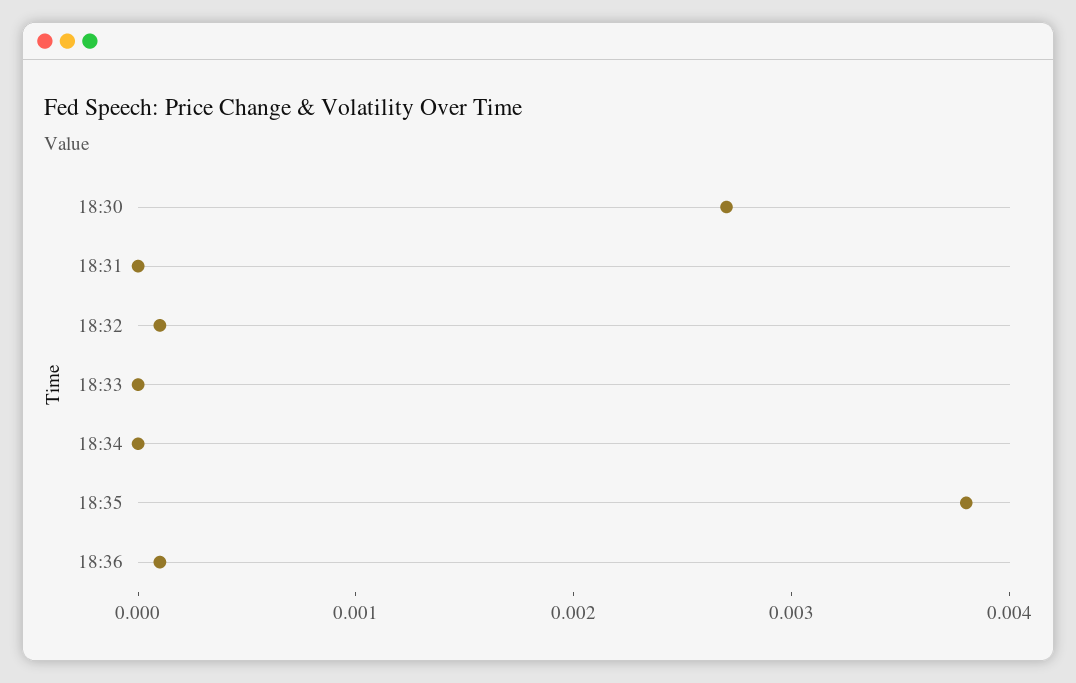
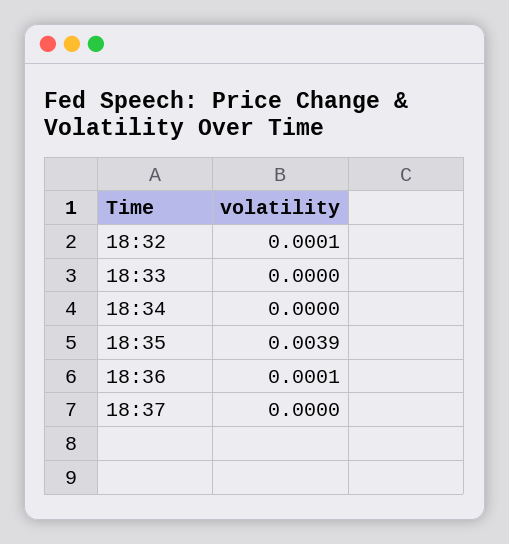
18:30: 0.0027 -> none
18:31: 0 -> none
18:35: 0.0038 -> 0.0039
18:37: none -> 0

